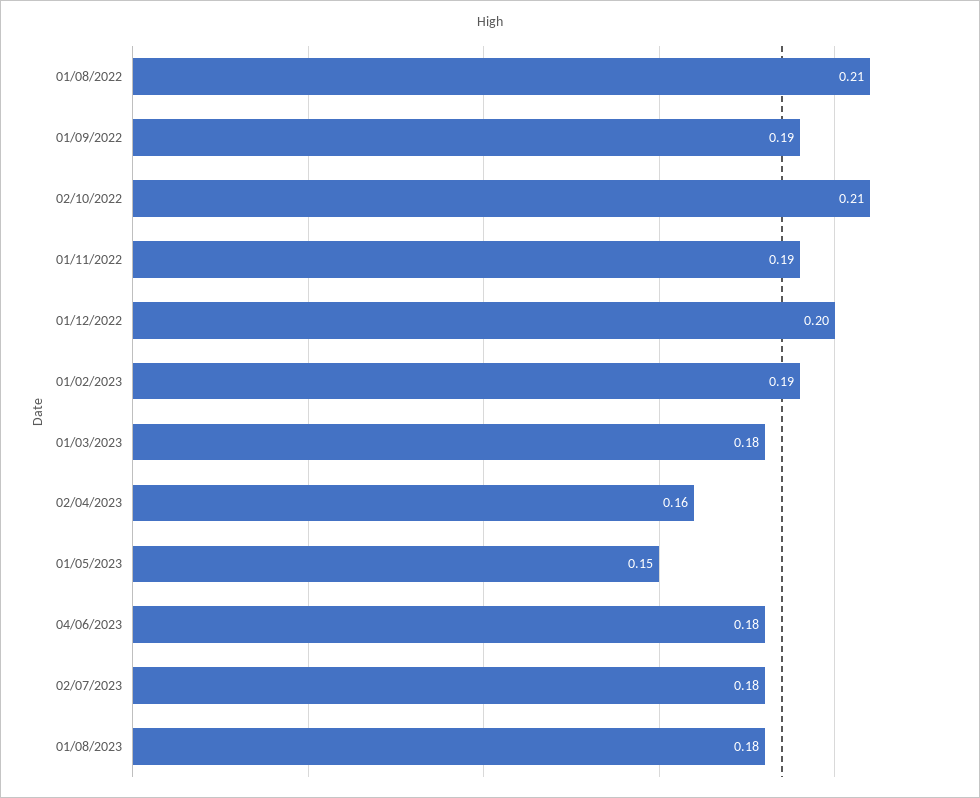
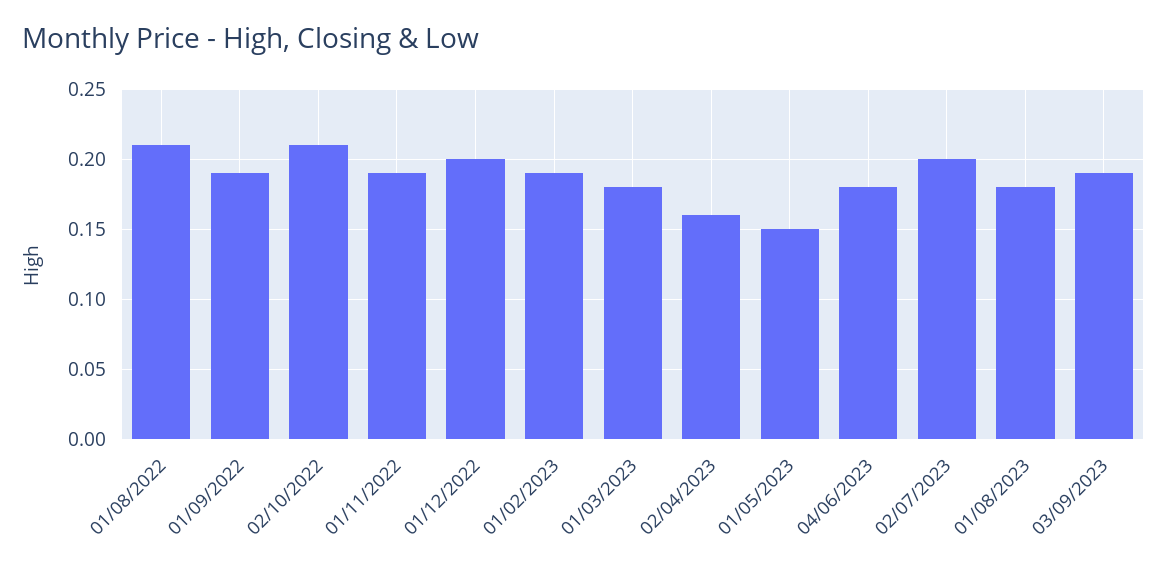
02/07/2023: 0.18 -> 0.2
03/09/2023: none -> 0.19

